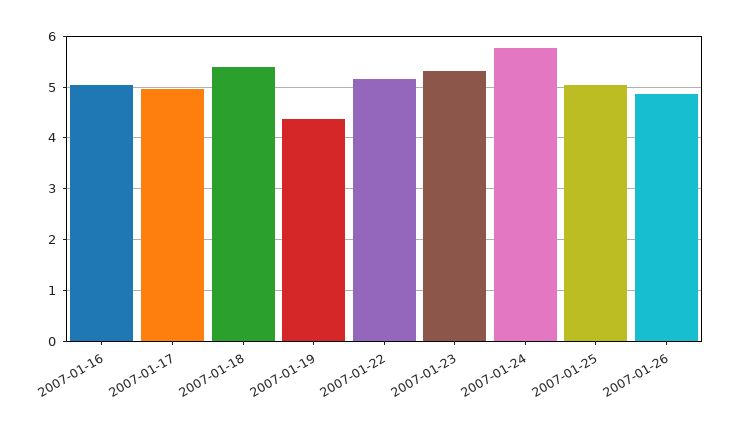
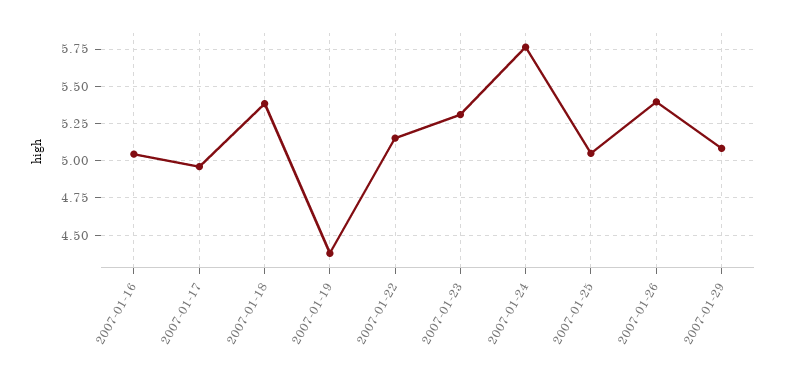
2007-01-26: 4.8 -> 5.4
2007-01-29: none -> 5.1

